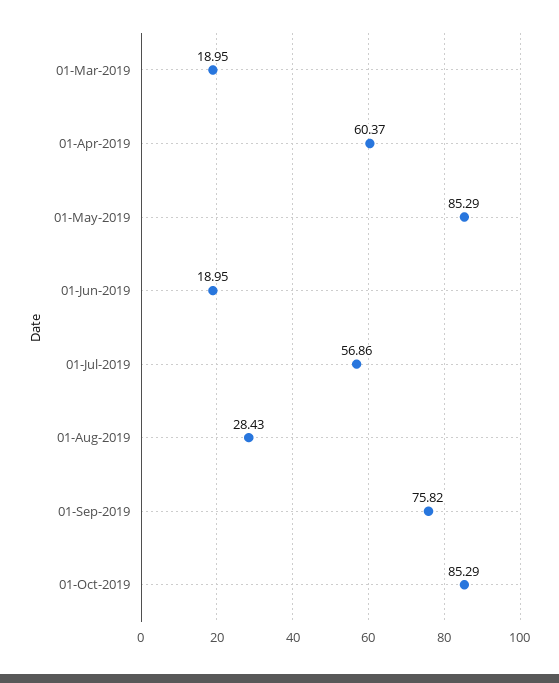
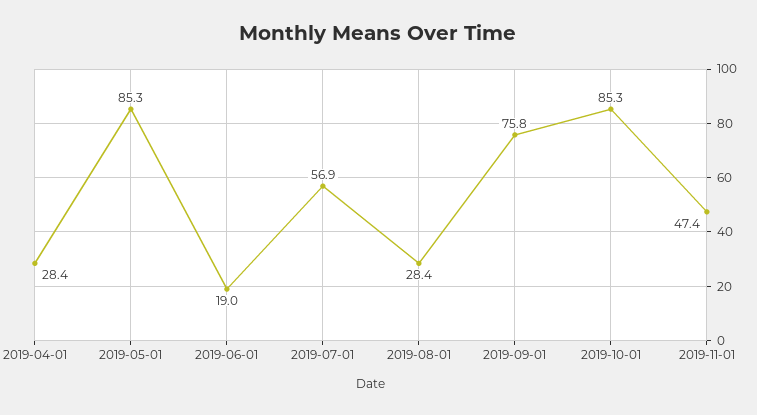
01-Mar-2019: 18.95 -> none
01-Apr-2019: 60.37 -> 28.4
2019-11-01: none -> 47.4

